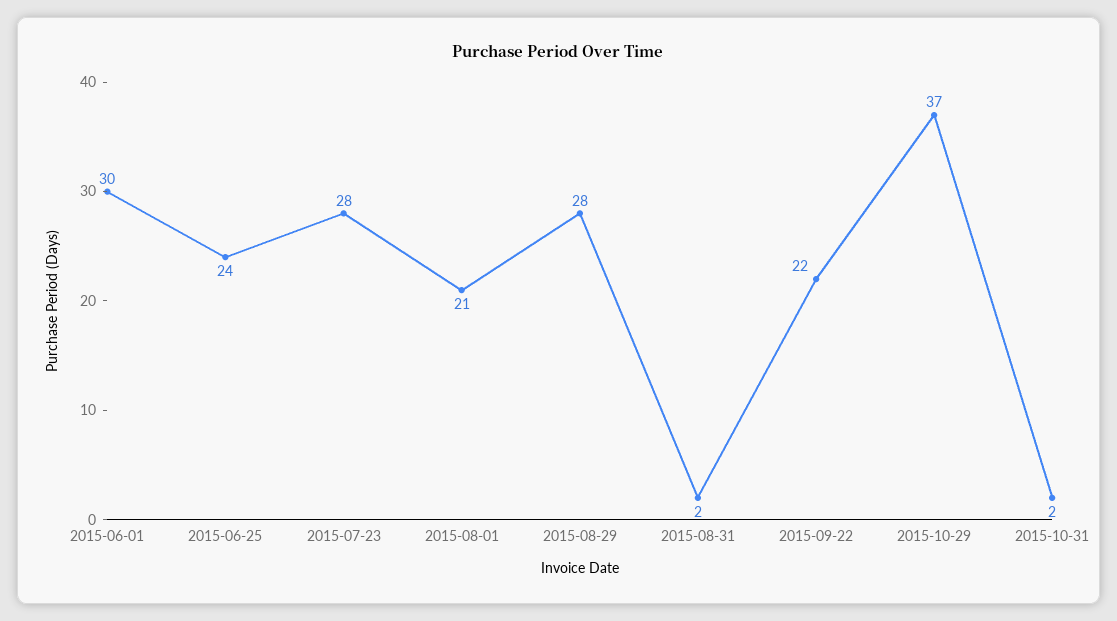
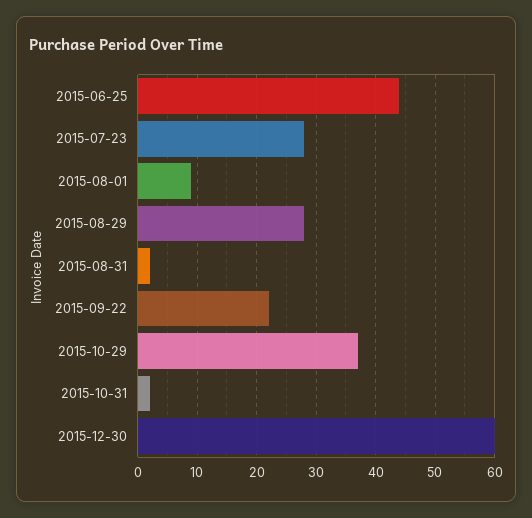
2015-06-01: 30 -> none
2015-06-25: 24 -> 45
2015-08-01: 21 -> 10
2015-12-30: none -> 60

